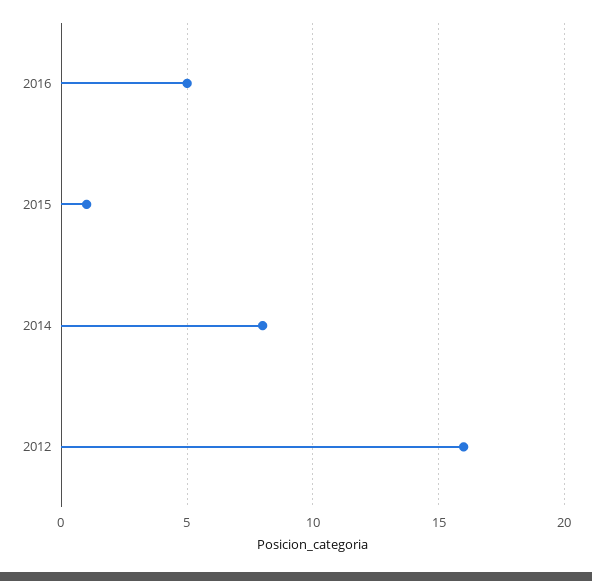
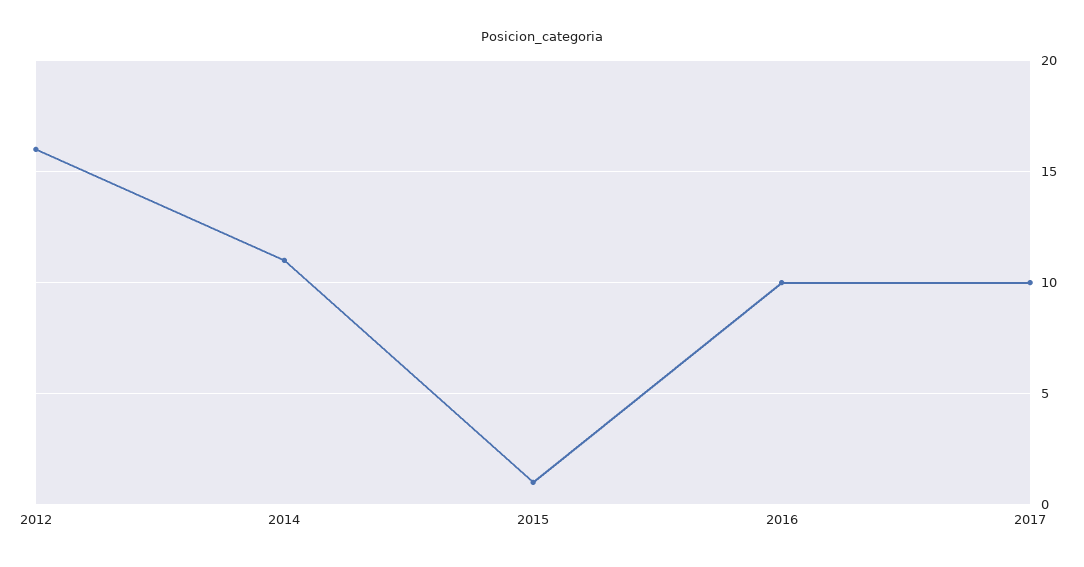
2016: 5 -> 10
2014: 8 -> 11
2017: none -> 10

